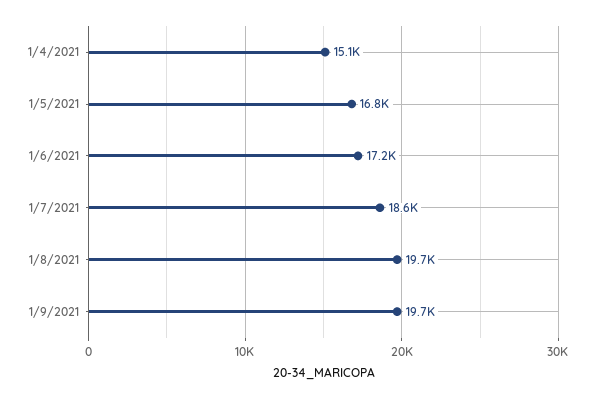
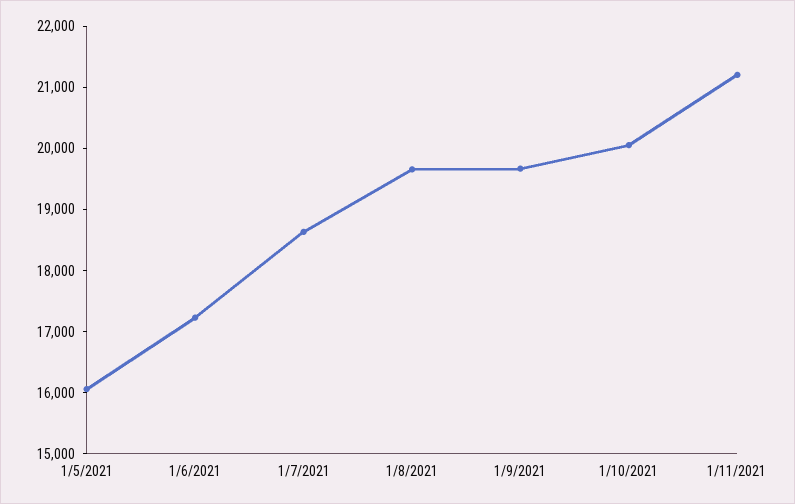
1/4/2021: 15100 -> none
1/5/2021: 16800 -> 16000
1/10/2021: none -> 20000
1/11/2021: none -> 21200

